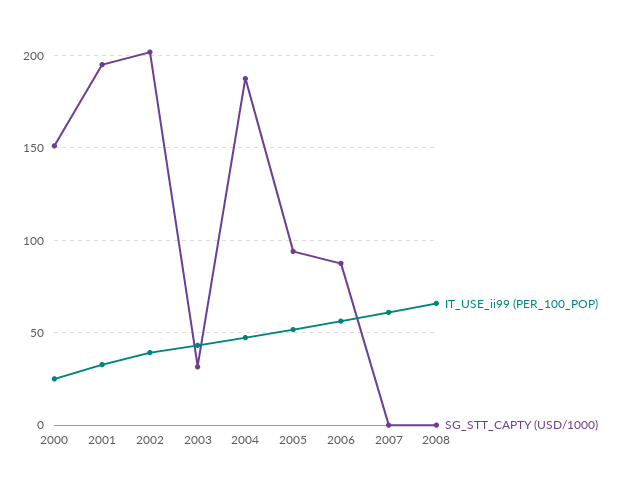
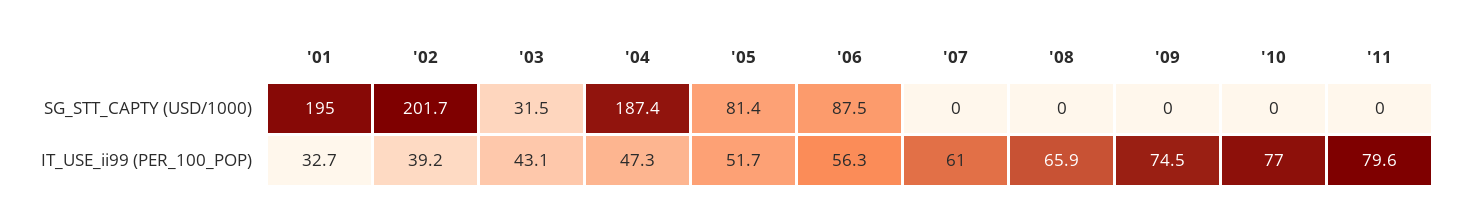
IT_USE_ii99 (PER_100_POP), 2000: 25 -> none
SG_STT_CAPTY (USD/1000), 2000: 150 -> none
SG_STT_CAPTY (USD/1000), 2005: 95 -> 81.4
SG_STT_CAPTY (USD/1000), '09: none -> 0
SG_STT_CAPTY (USD/1000), '10: none -> 0
SG_STT_CAPTY (USD/1000), '11: none -> 0
IT_USE_ii99 (PER_100_POP), '09: none -> 74.5
IT_USE_ii99 (PER_100_POP), '10: none -> 77
IT_USE_ii99 (PER_100_POP), '11: none -> 79.6

